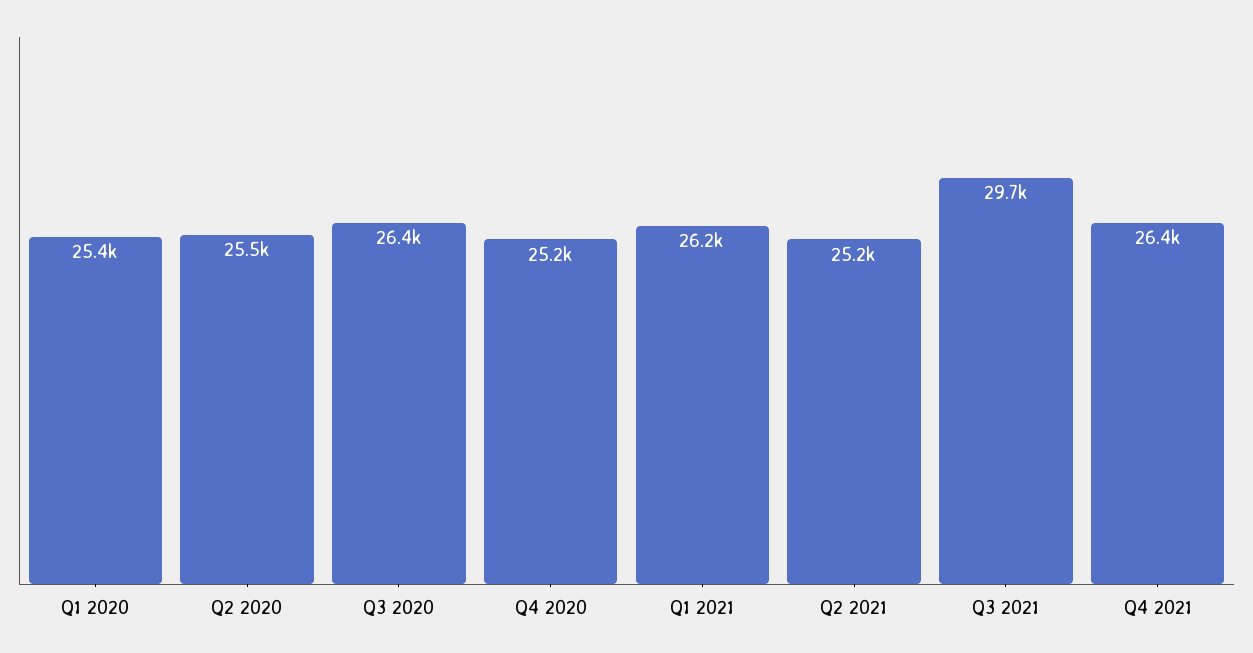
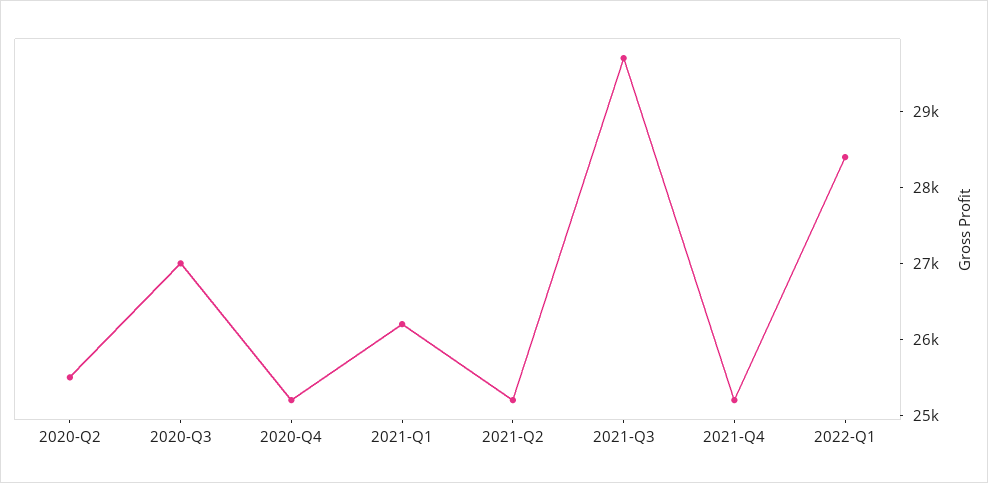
Q1 2020: 25400 -> none
Q3 2020: 26400 -> 27000
Q4 2021: 26400 -> 25200
2022-Q1: none -> 28400

